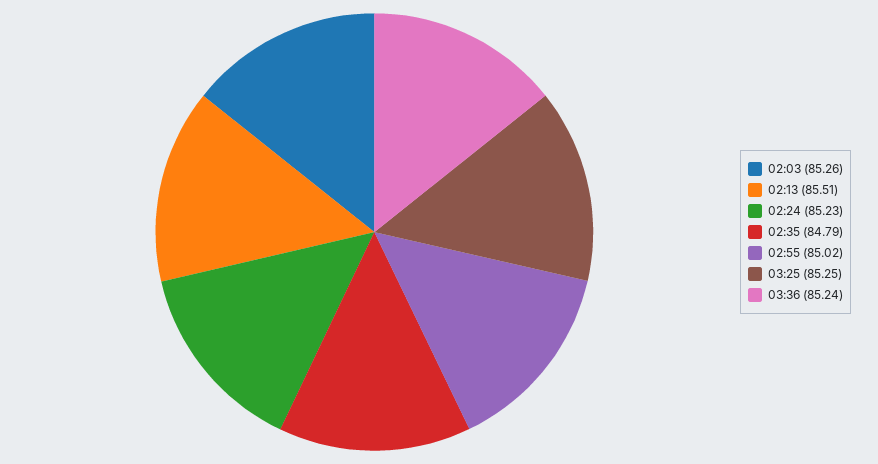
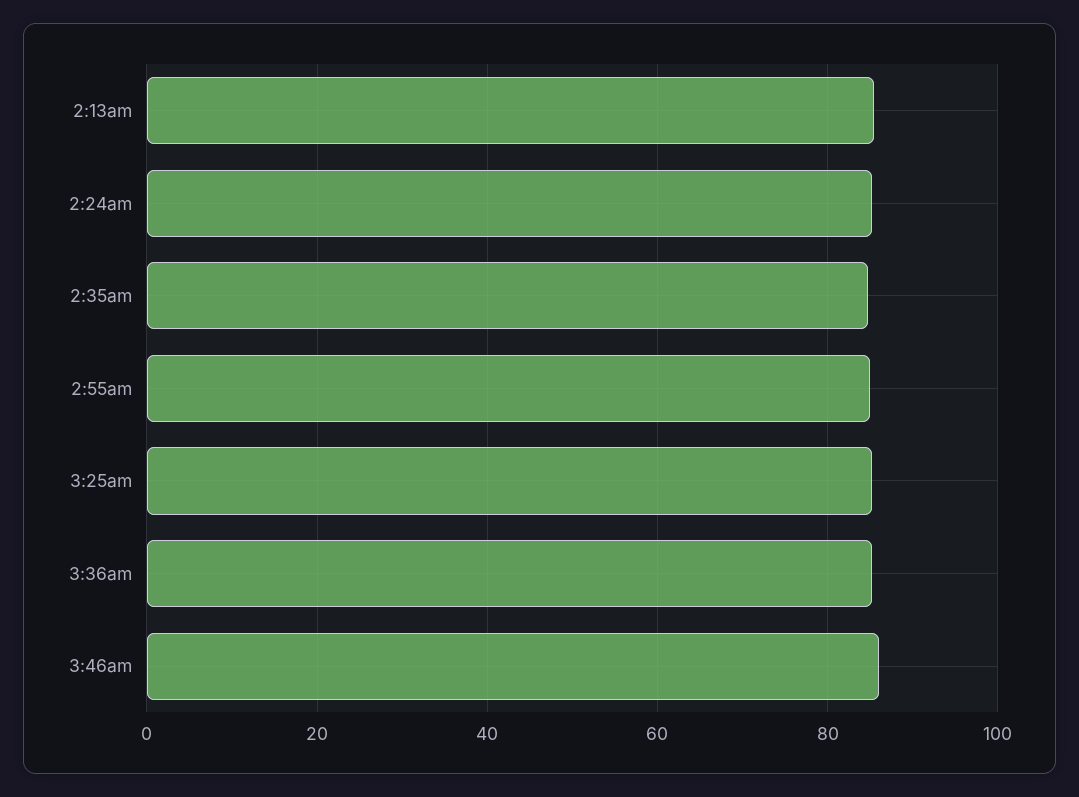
02:03: 85.26 -> none
3:46am: none -> 86

